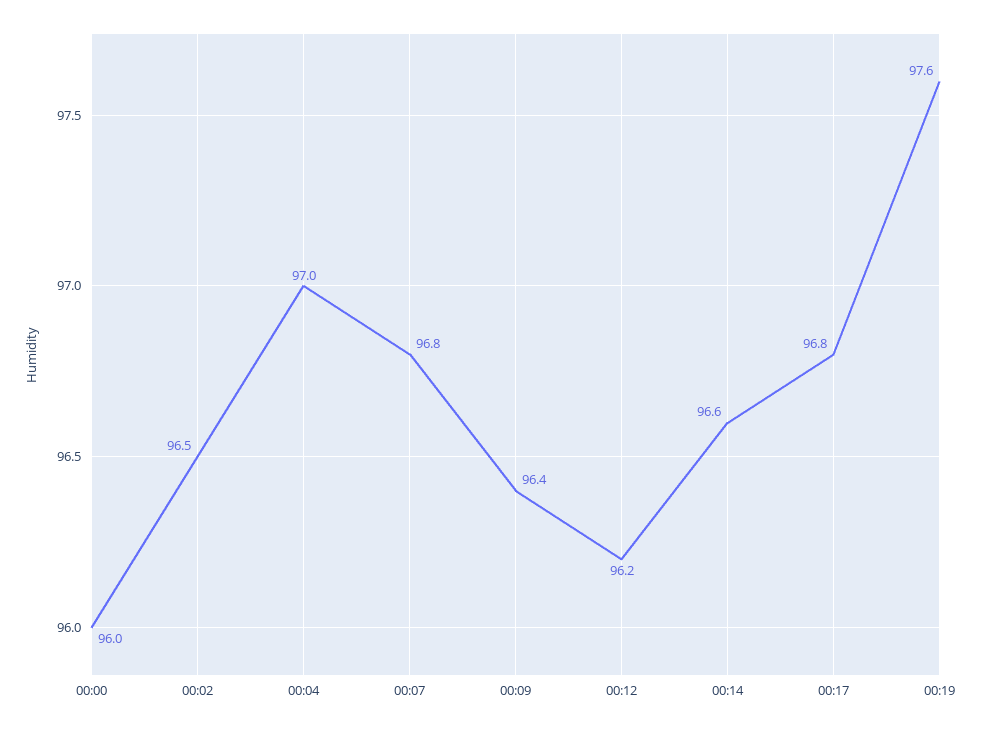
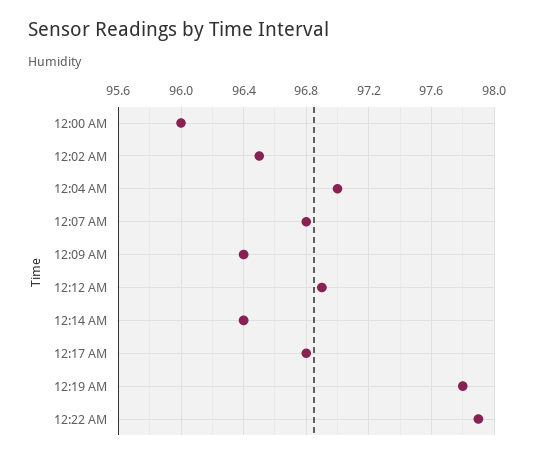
00:12: 96.2 -> 96.9
00:14: 96.6 -> 96.4
00:19: 97.6 -> 97.8
12:22 AM: none -> 97.9

